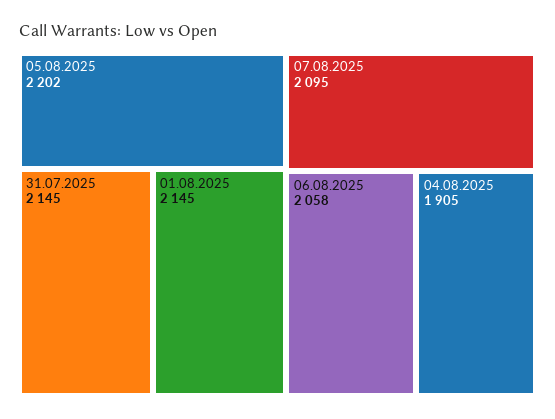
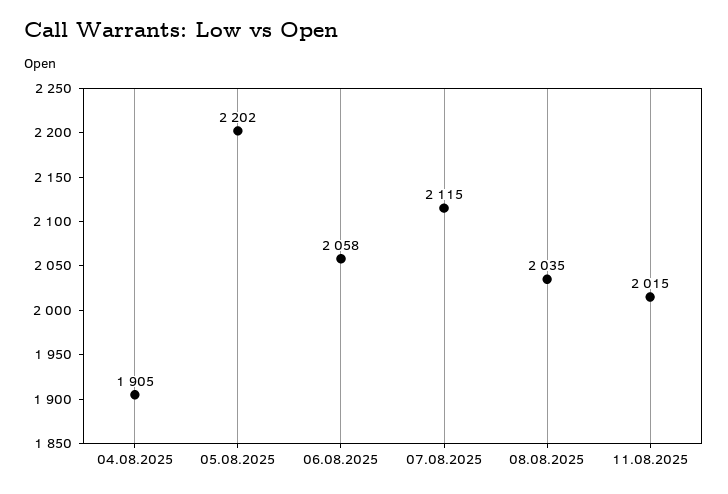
31.07.2025: 2145 -> none
01.08.2025: 2145 -> none
07.08.2025: 2095 -> 2115
08.08.2025: none -> 2035
11.08.2025: none -> 2015

